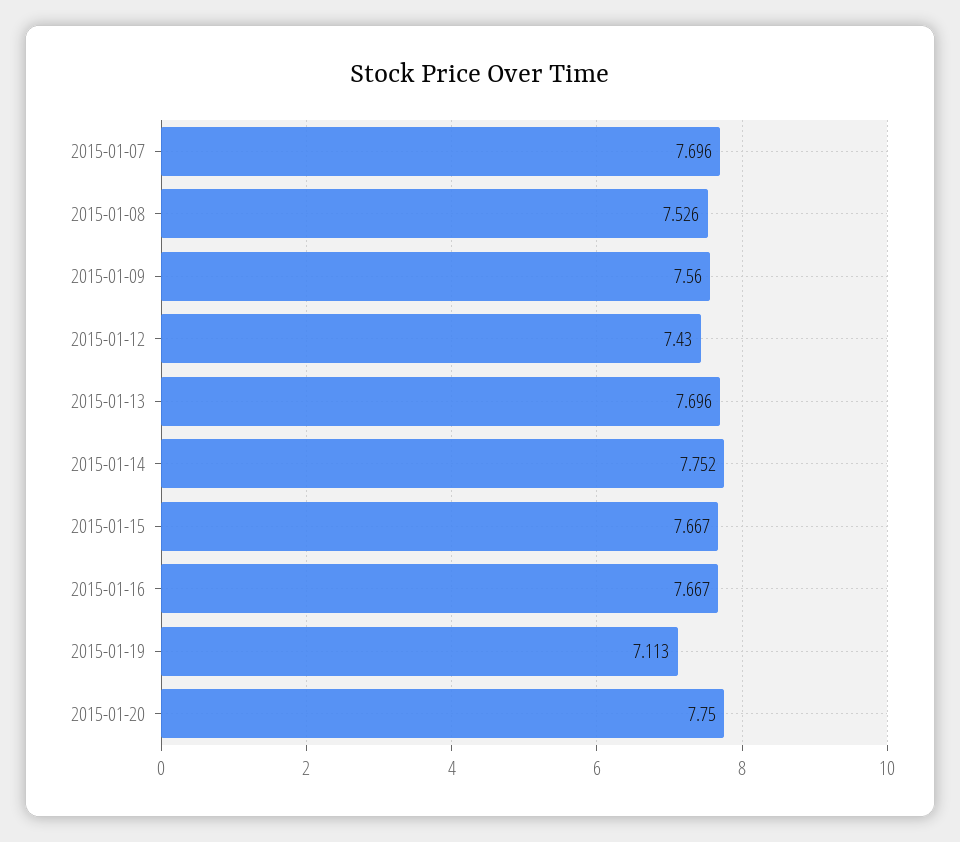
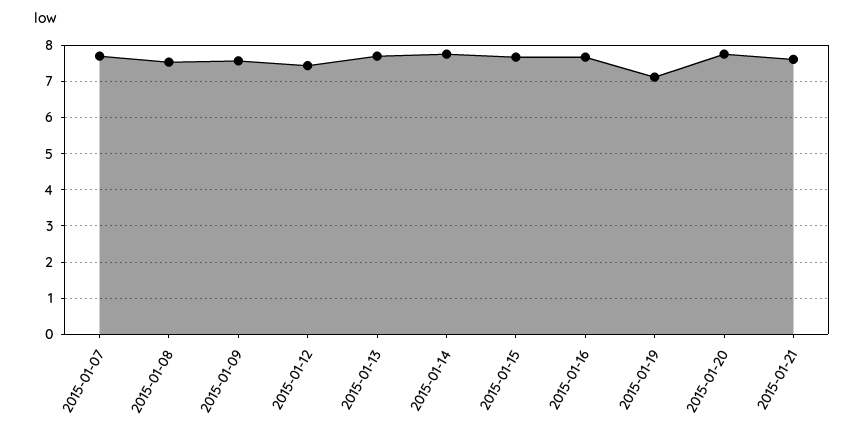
2015-01-21: none -> 7.6

